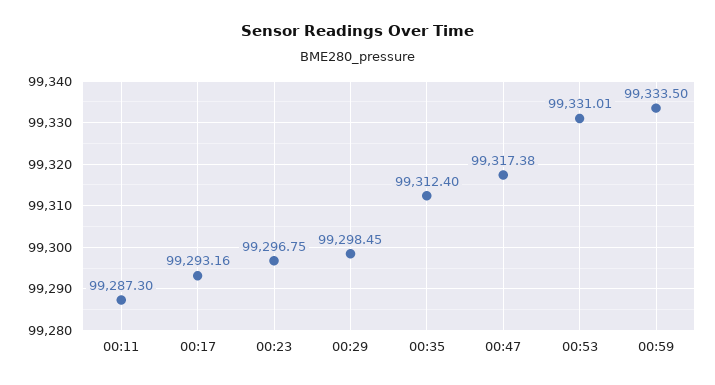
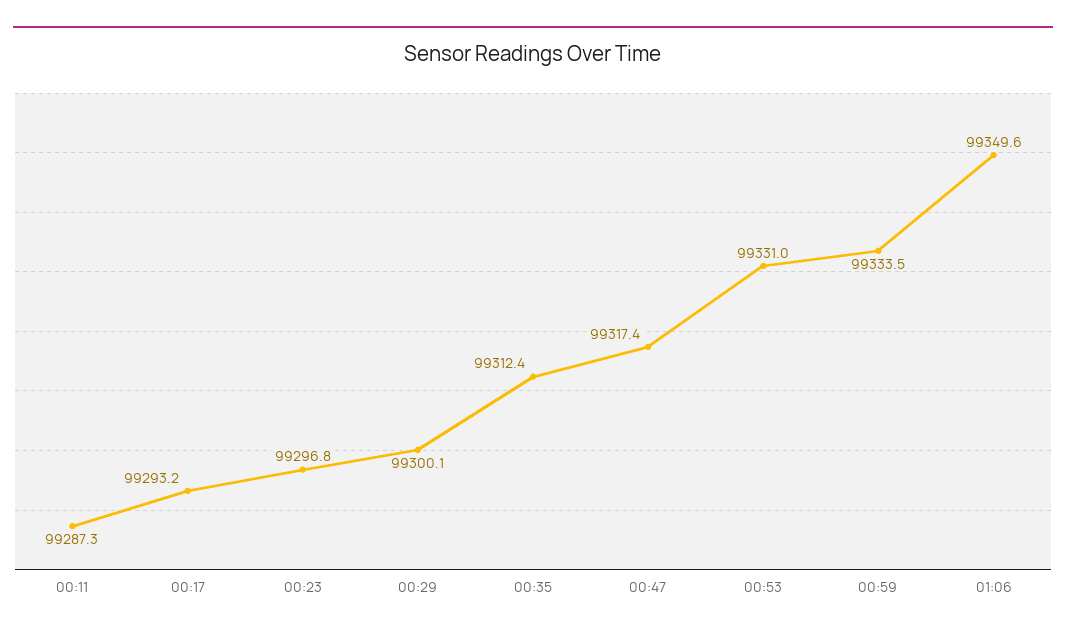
00:29: 99298.45 -> 99300.1
01:06: none -> 99349.6

